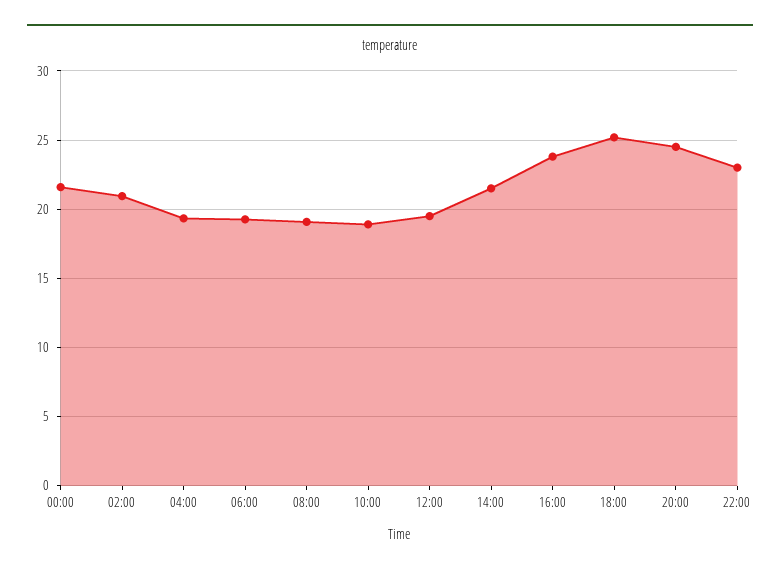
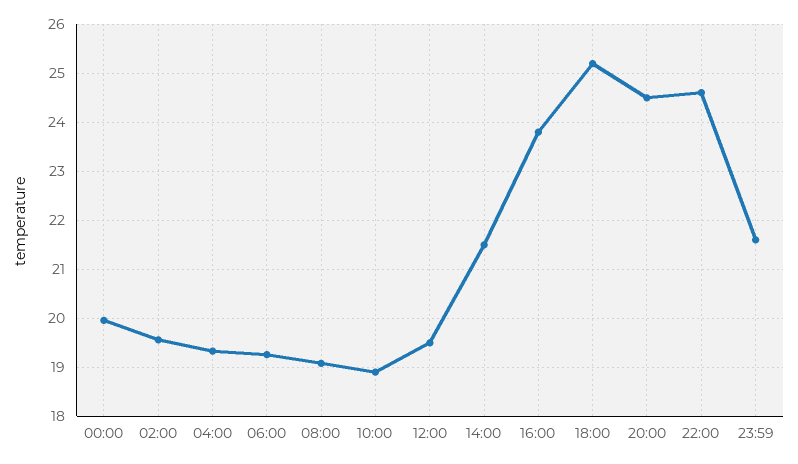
00:00: 21.5 -> 20
02:00: 21 -> 19.6
22:00: 23 -> 24.6
23:59: none -> 21.6

